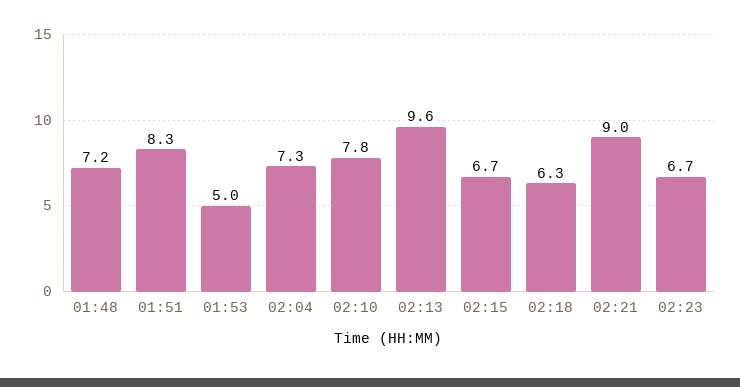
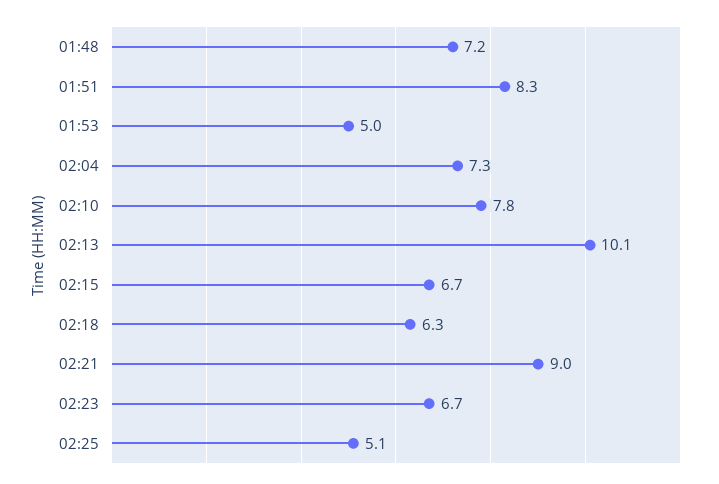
02:13: 9.6 -> 10.1
02:25: none -> 5.1

